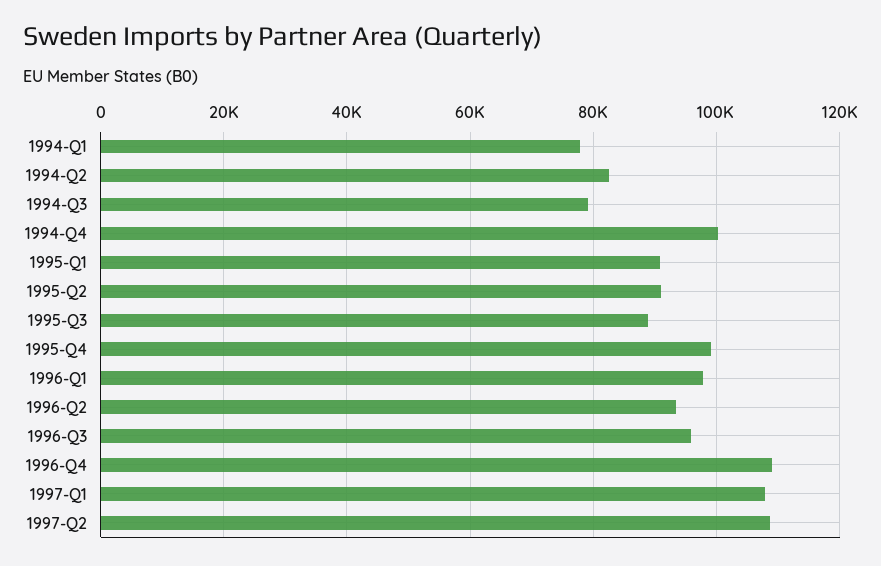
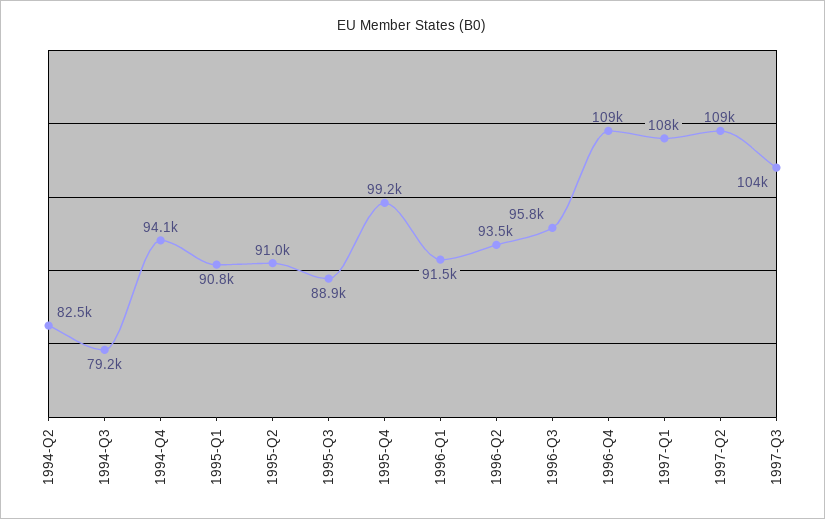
1994-Q1: 78000 -> none
1994-Q4: 100000 -> 94100
1996-Q1: 98000 -> 91500
1997-Q3: none -> 104000

